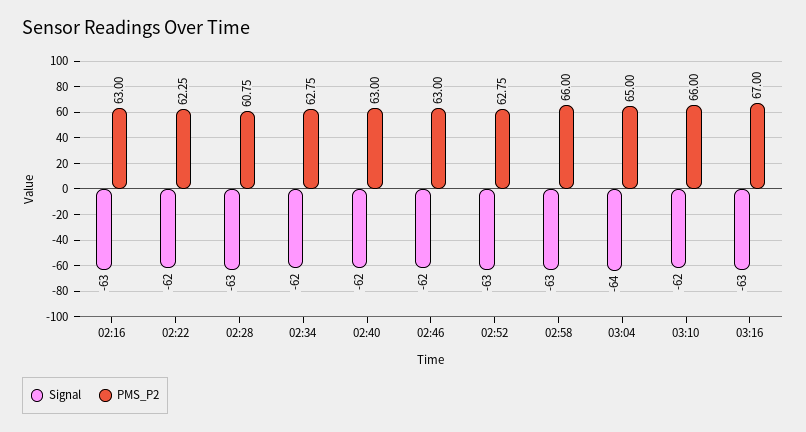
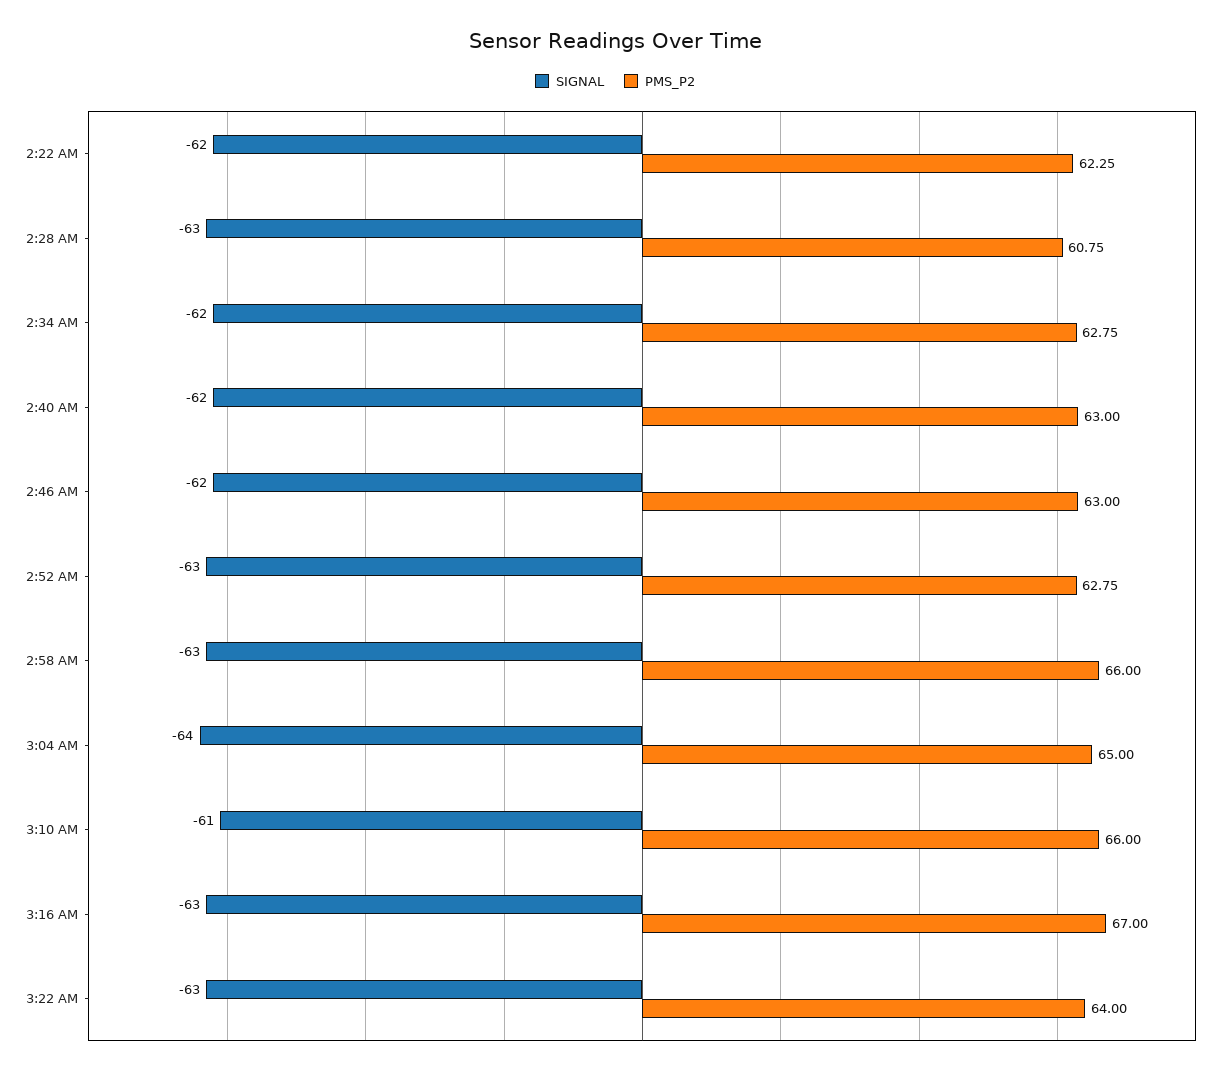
Signal, 02:16: -63 -> none
PMS_P2, 02:16: 63 -> none
Signal, 03:10: -62 -> -61
Signal, 3:22 AM: none -> -63
PMS_P2, 3:22 AM: none -> 64

